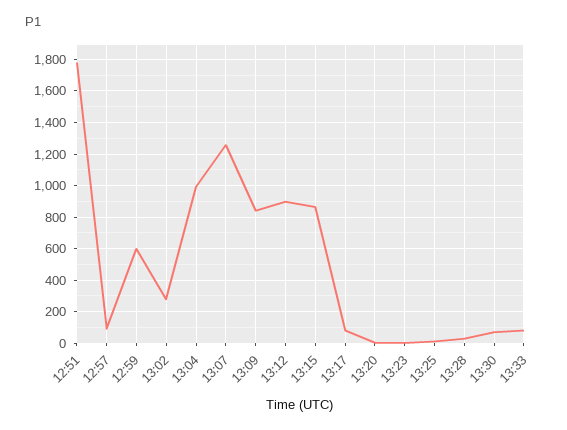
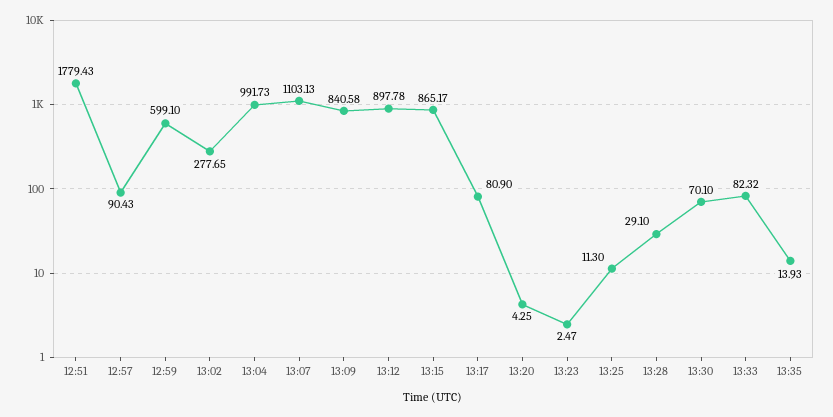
13:07: 1250 -> 1103.13
13:35: none -> 13.93

